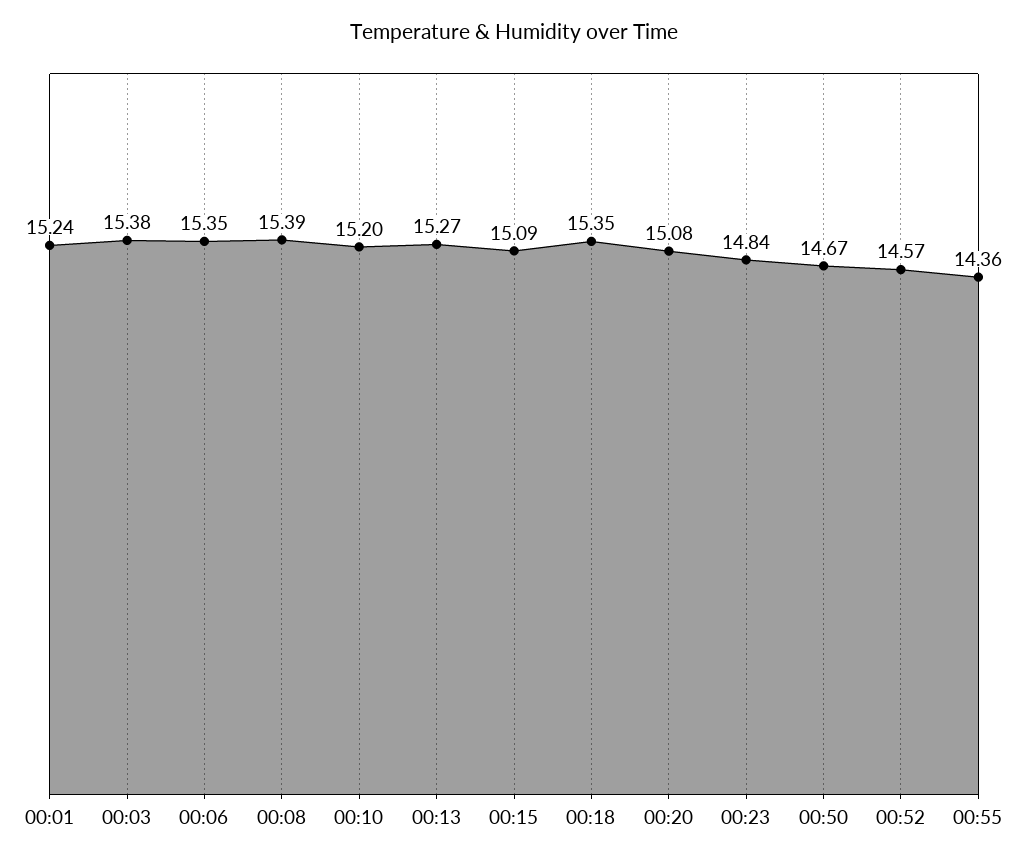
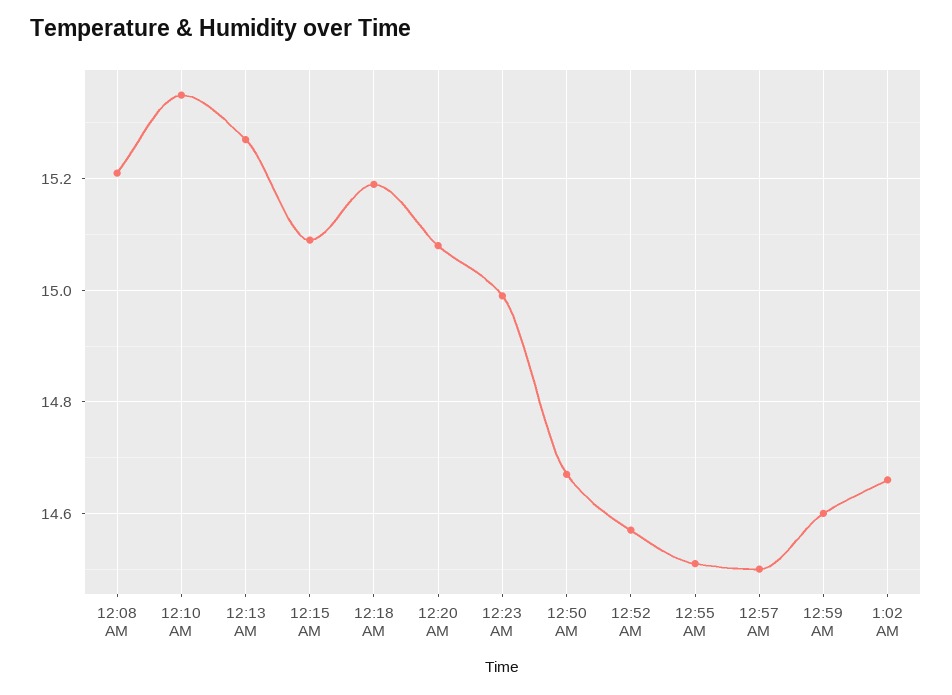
00:01: 15.24 -> none
00:03: 15.38 -> none
00:06: 15.35 -> none
00:08: 15.39 -> 15.2
00:10: 15.2 -> 15.35
00:18: 15.35 -> 15.2
00:23: 14.84 -> 15
00:55: 14.36 -> 14.5
12:57 AM: none -> 14.5
12:59 AM: none -> 14.6
1:02 AM: none -> 14.65

